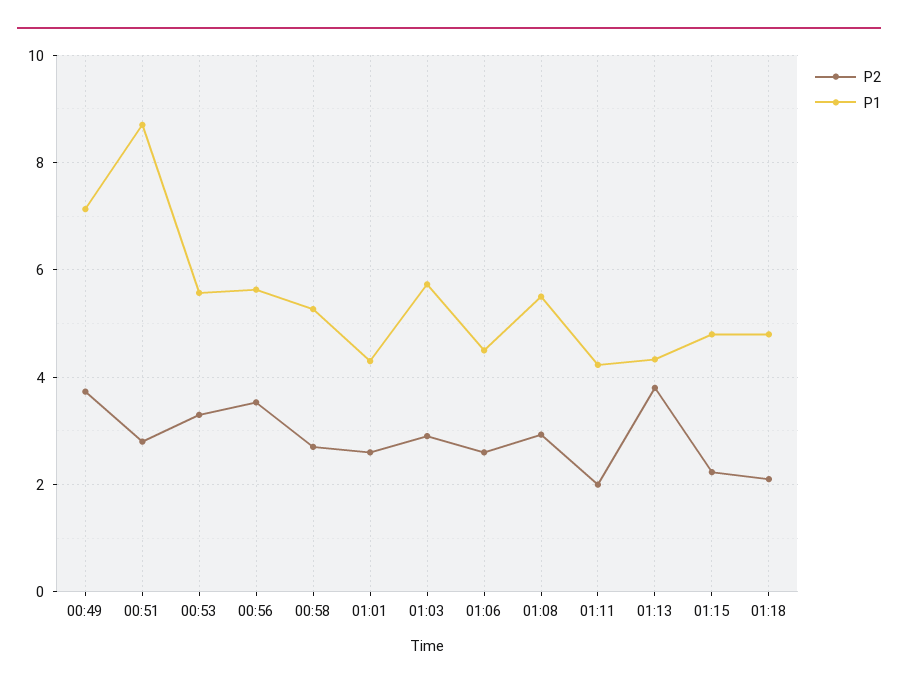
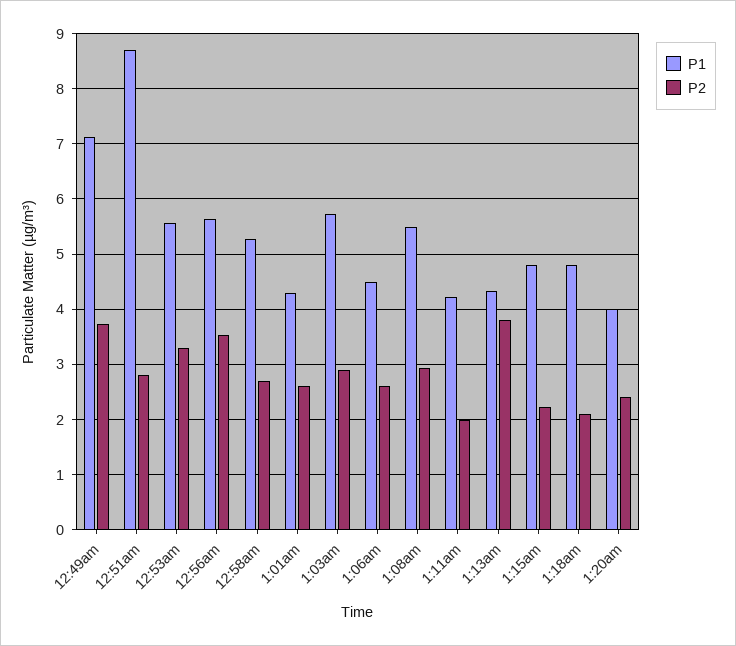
P1, 1:20am: none -> 4
P2, 1:20am: none -> 2.4

